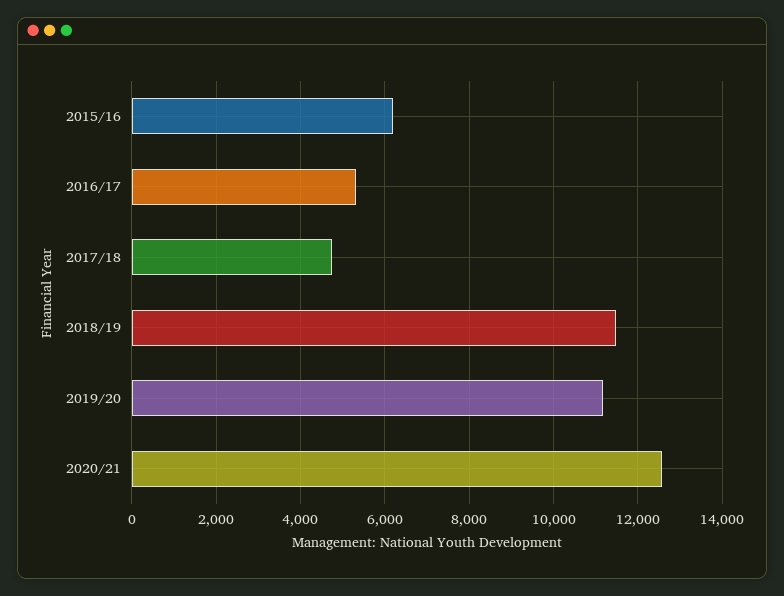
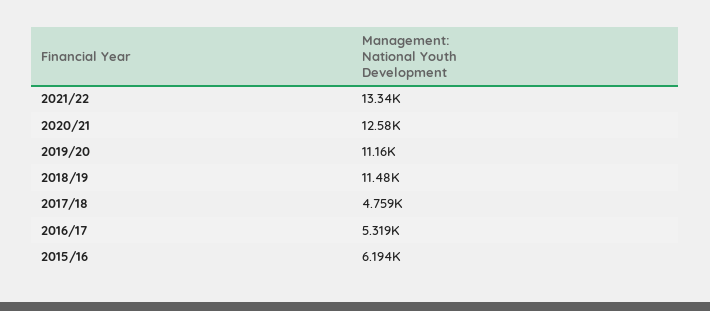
2021/22: none -> 13340

